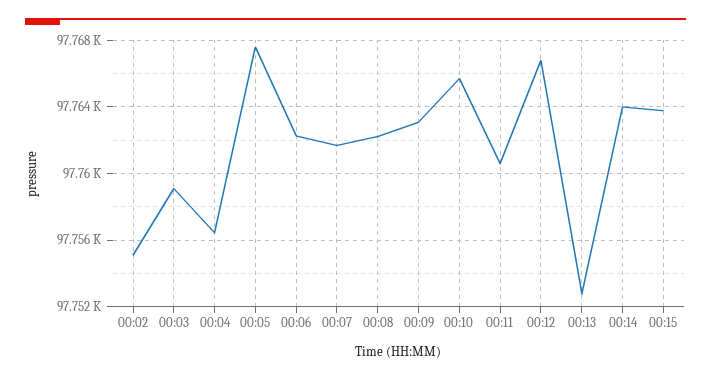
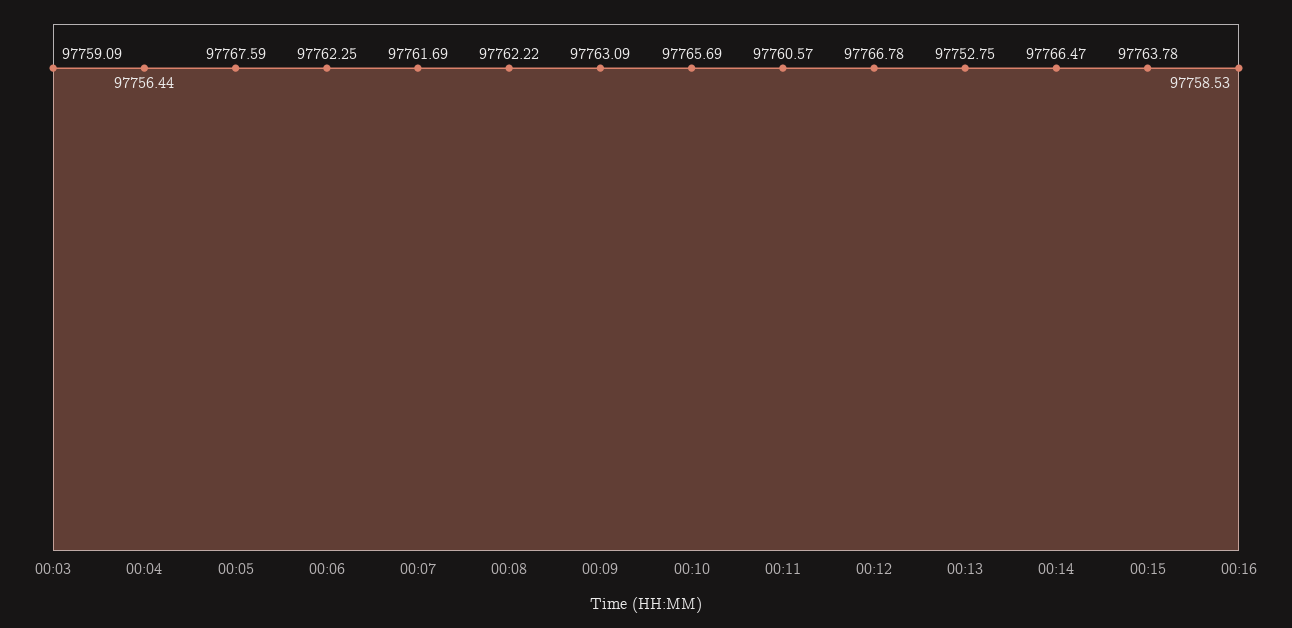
00:02: 97755 -> none
00:14: 97764 -> 97766.47
00:16: none -> 97758.53

